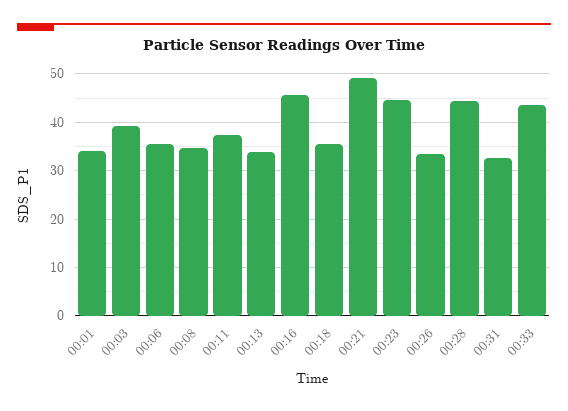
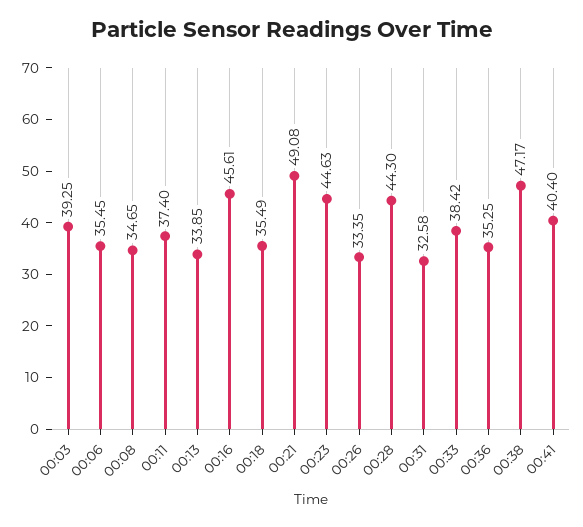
00:01: 34 -> none
00:33: 44 -> 38.42
00:36: none -> 35.25
00:38: none -> 47.17
00:41: none -> 40.4

